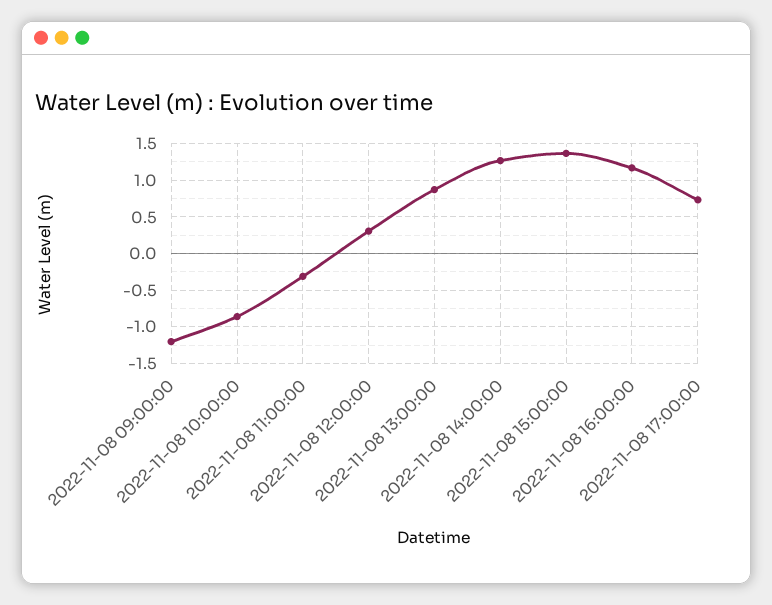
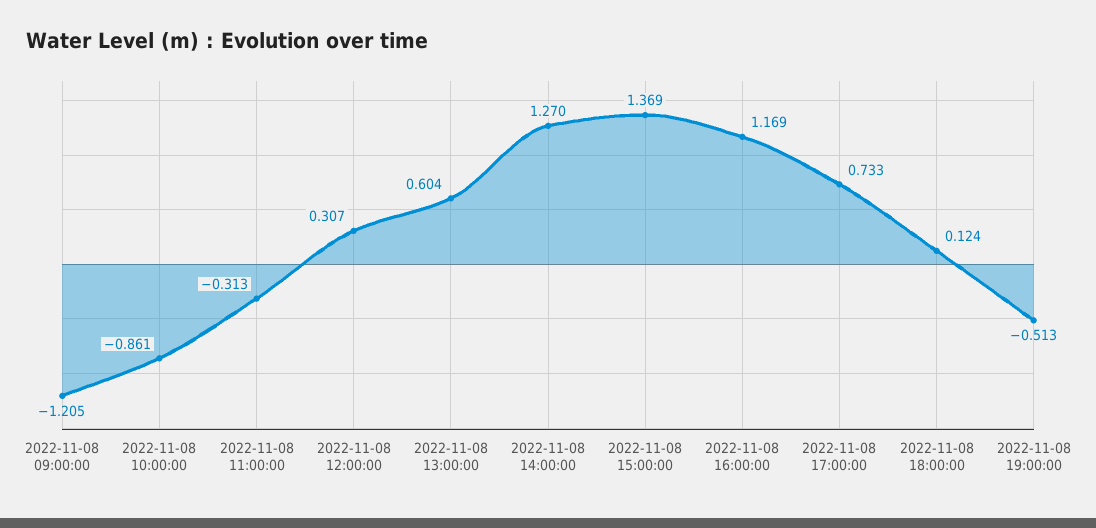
2022-11-08 13:00:00: 0.9 -> 0.604
2022-11-08 18:00:00: none -> 0.124
2022-11-08 19:00:00: none -> -0.513

